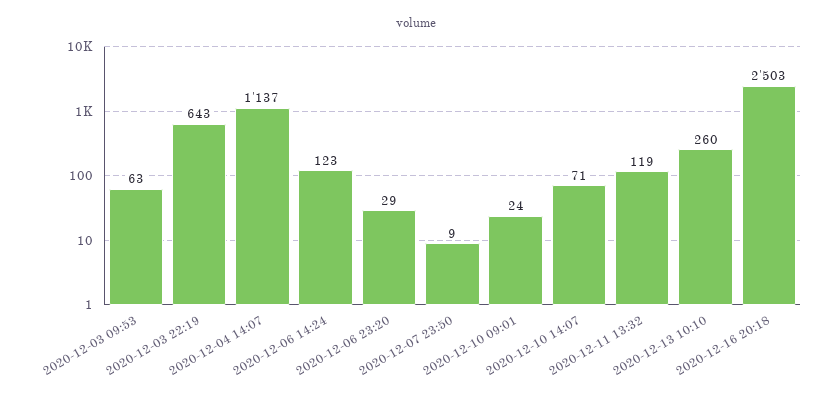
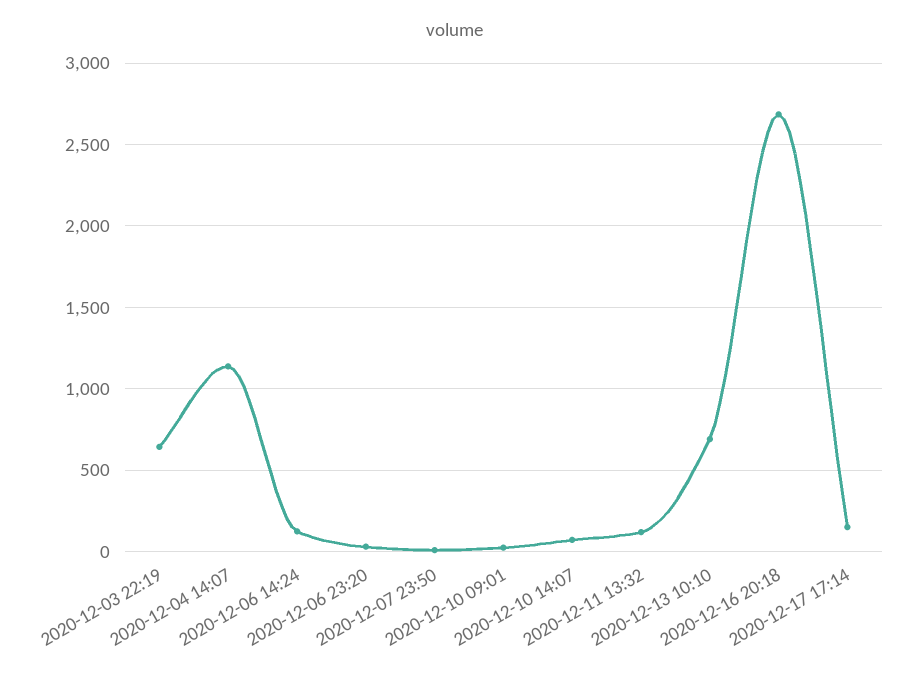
2020-12-03 09:53: 63 -> none
2020-12-13 10:10: 260 -> 700
2020-12-16 20:18: 2503 -> 2700
2020-12-17 17:14: none -> 150

